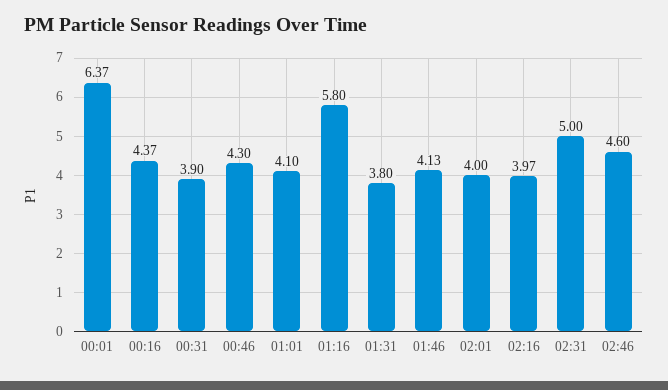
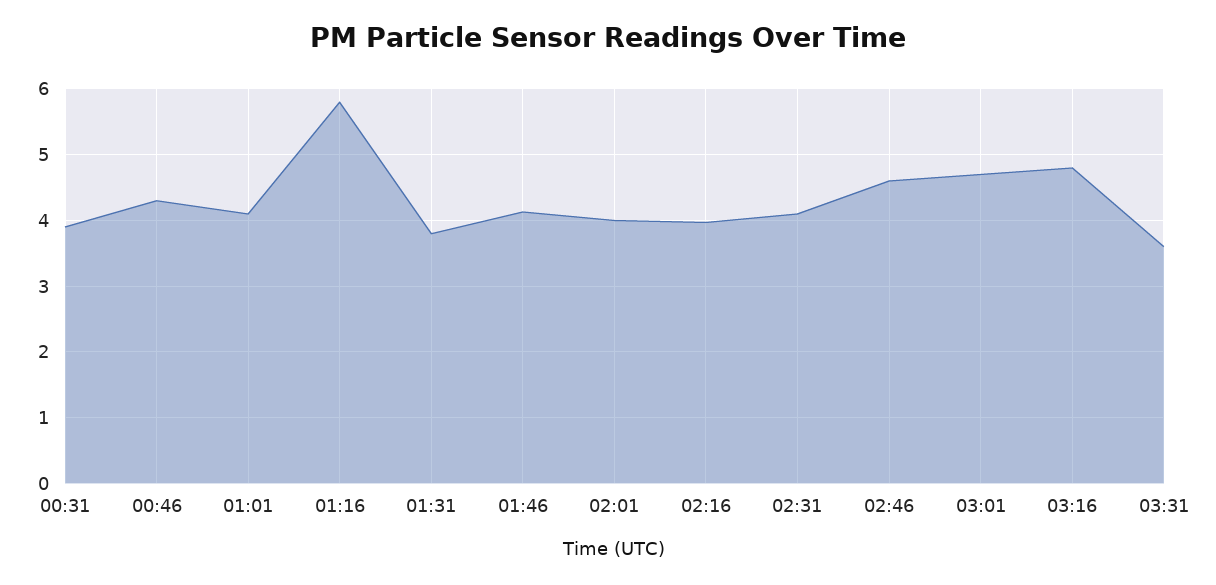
00:01: 6.37 -> none
00:16: 4.37 -> none
02:31: 5 -> 4.1
03:01: none -> 4.7
03:16: none -> 4.8
03:31: none -> 3.6

